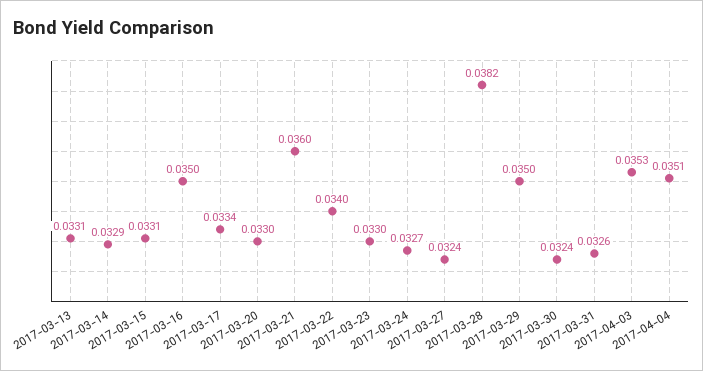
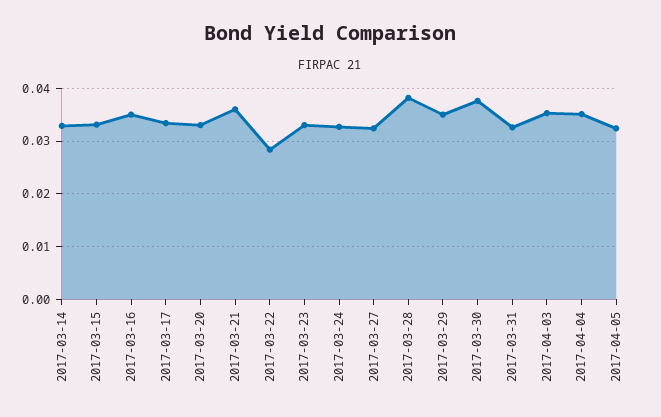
2017-03-13: 0.0331 -> none
2017-03-22: 0.034 -> 0.028
2017-03-30: 0.0324 -> 0.038
2017-04-05: none -> 0.032

